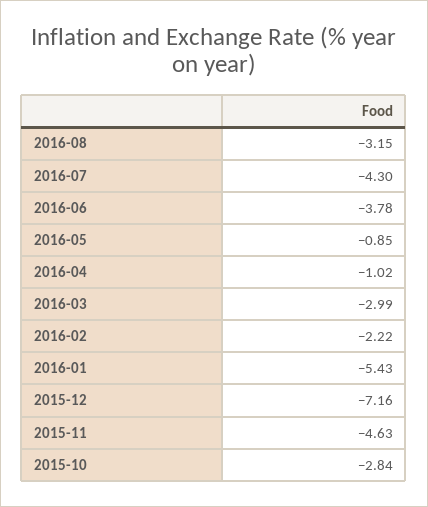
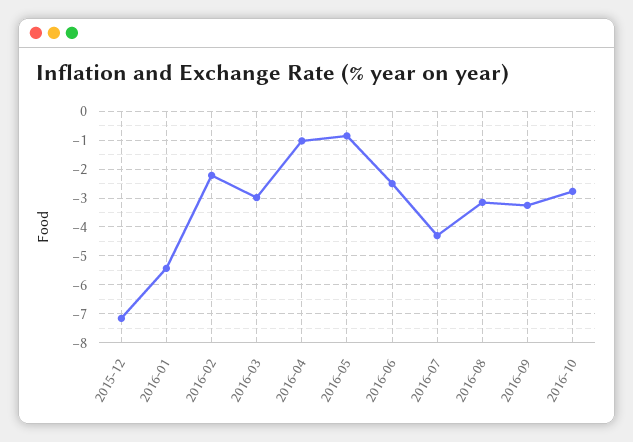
2016-06: -3.78 -> -2.5
2015-11: -4.63 -> none
2015-10: -2.84 -> none
2016-09: none -> -3.25
2016-10: none -> -2.75

